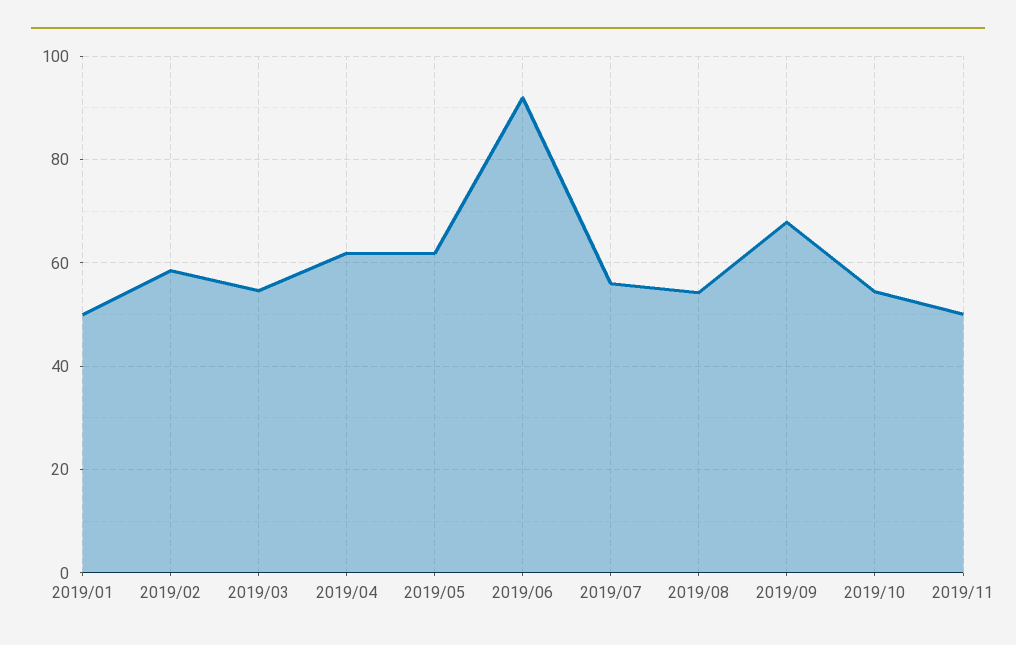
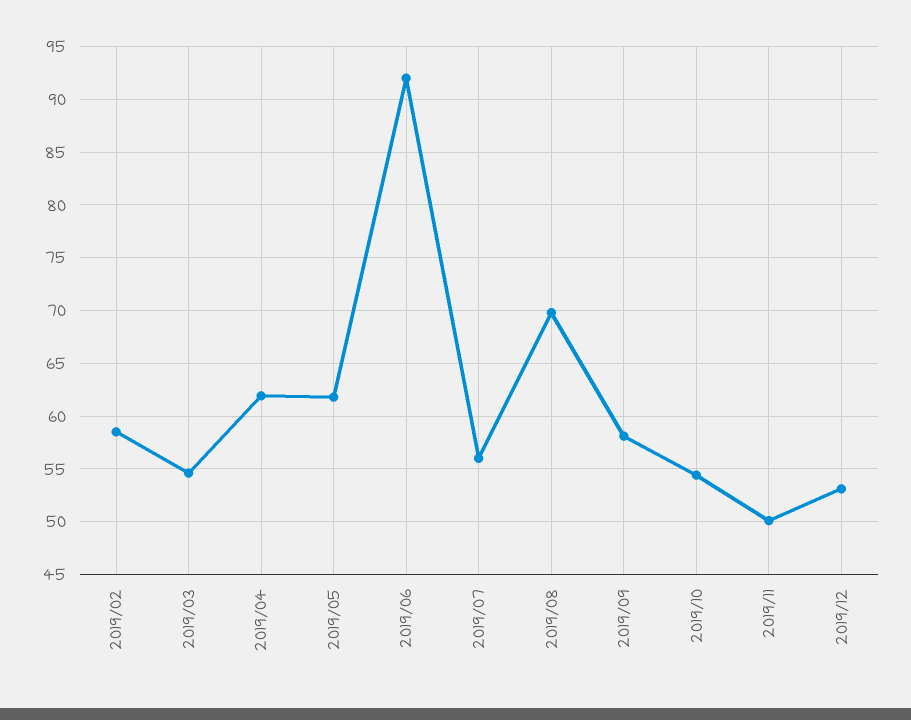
2019/01: 50 -> none
2019/08: 54 -> 70
2019/09: 68 -> 58
2019/12: none -> 53

